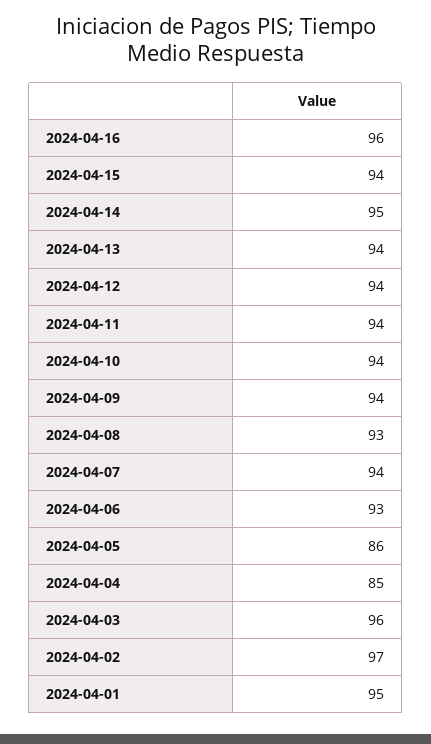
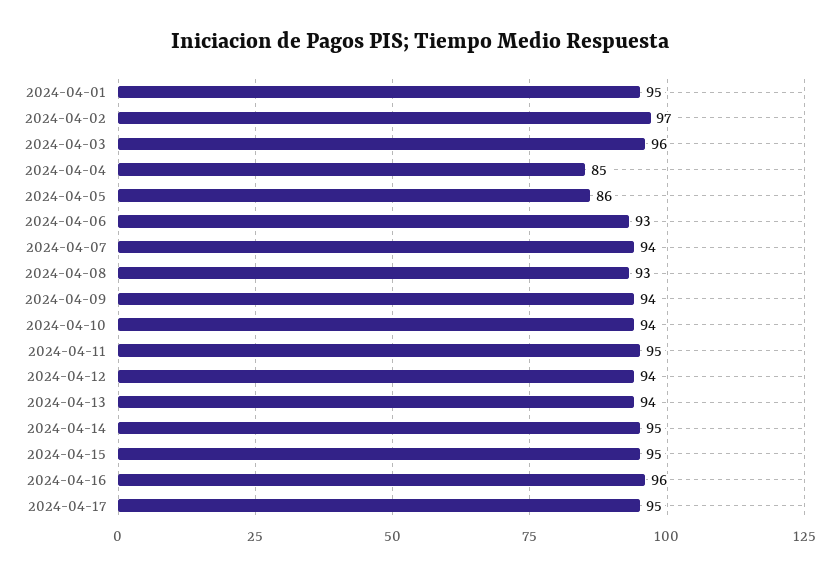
2024-04-15: 94 -> 95
2024-04-11: 94 -> 95
2024-04-17: none -> 95

